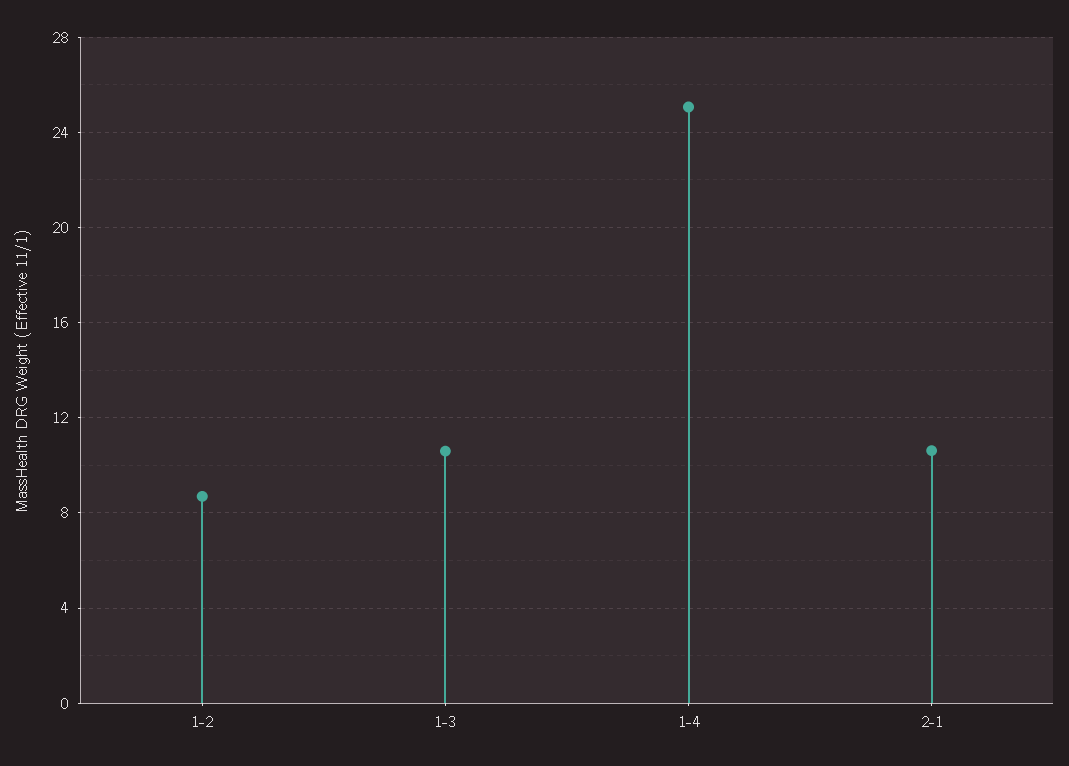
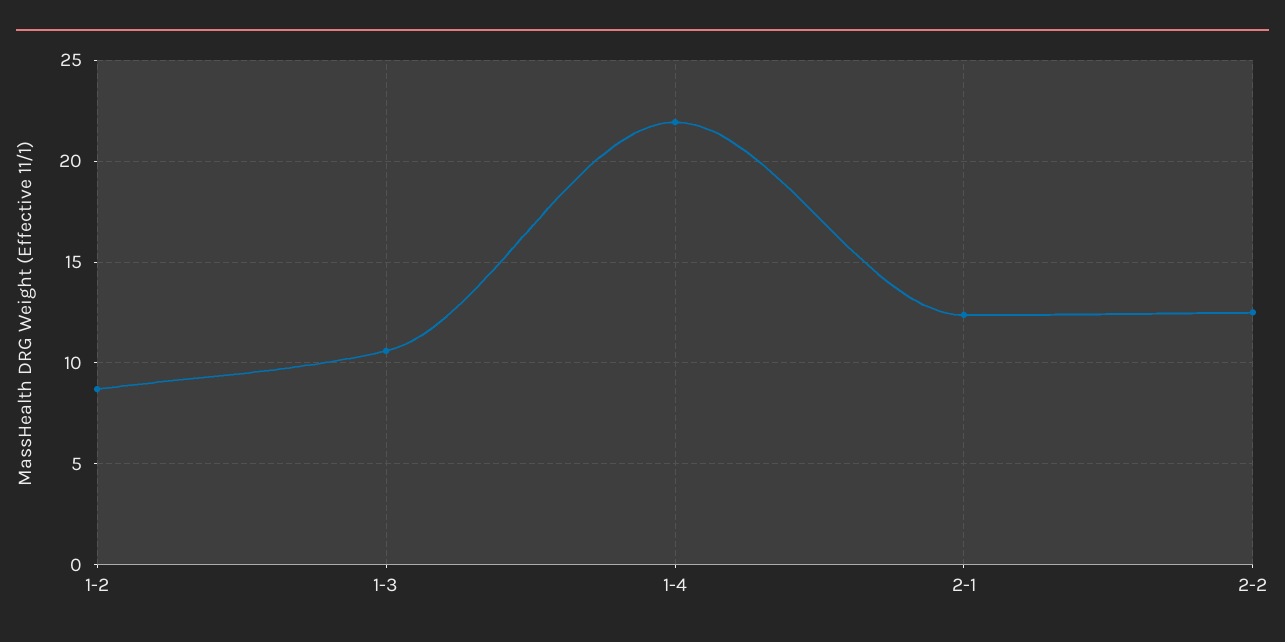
1-4: 25 -> 22
2-1: 10.5 -> 12.5
2-2: none -> 12.5

